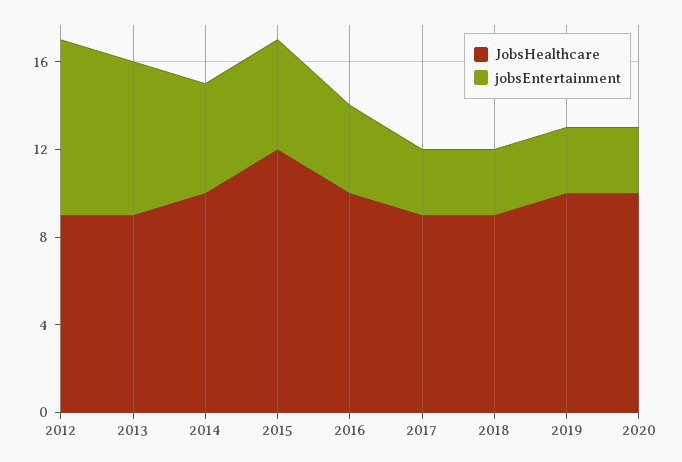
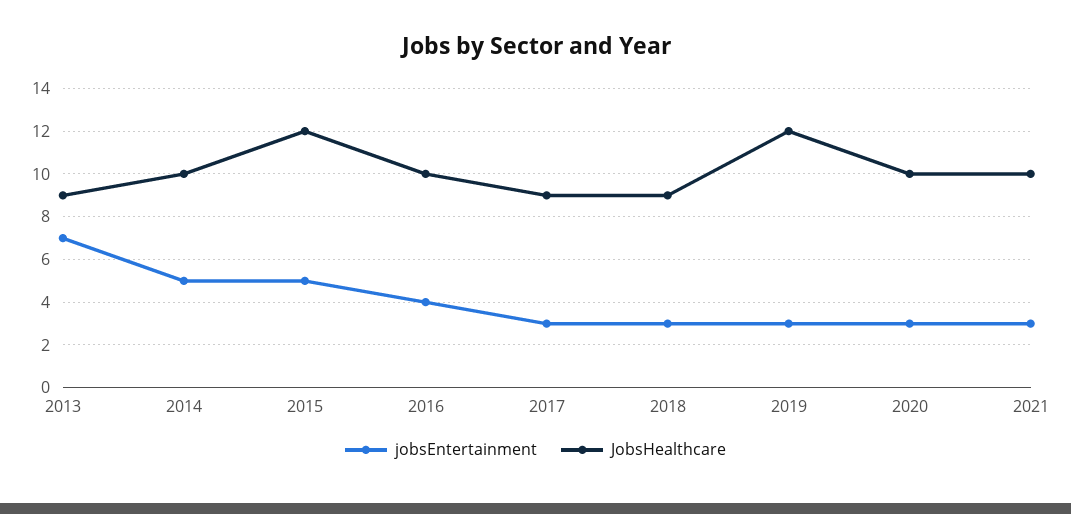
JobsHealthcare, 2012: 9 -> none
jobsEntertainment, 2012: 8 -> none
JobsHealthcare, 2019: 10 -> 12
jobsEntertainment, 2021: none -> 3
JobsHealthcare, 2021: none -> 10

